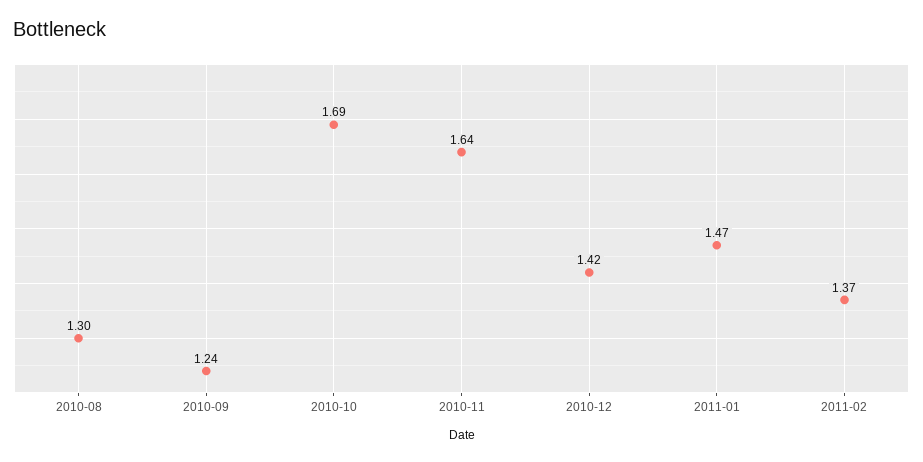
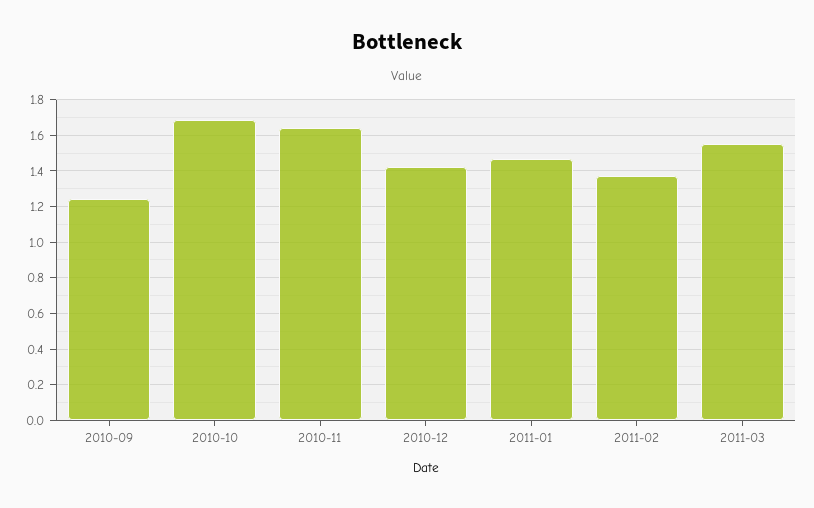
2010-08: 1.3 -> none
2011-03: none -> 1.55

